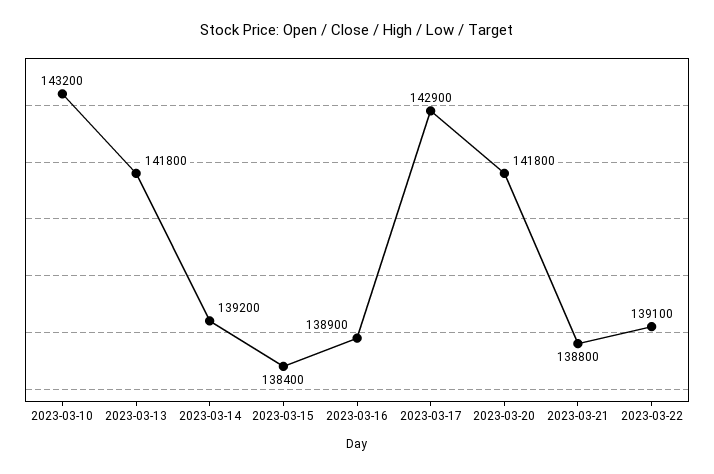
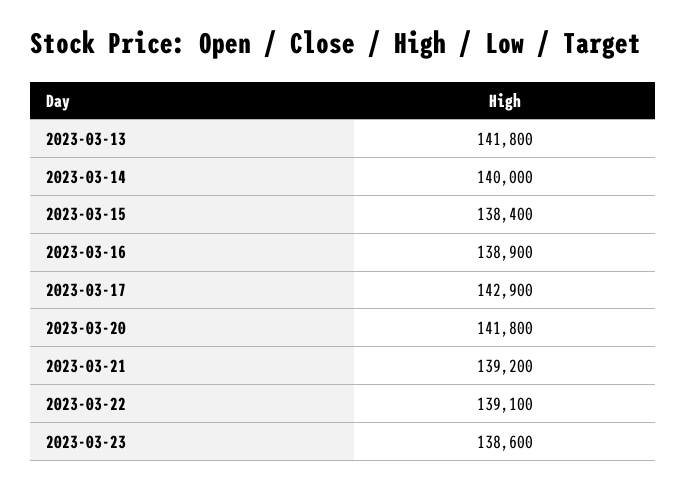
2023-03-10: 143200 -> none
2023-03-14: 139200 -> 140000
2023-03-21: 138800 -> 139200
2023-03-23: none -> 138600

